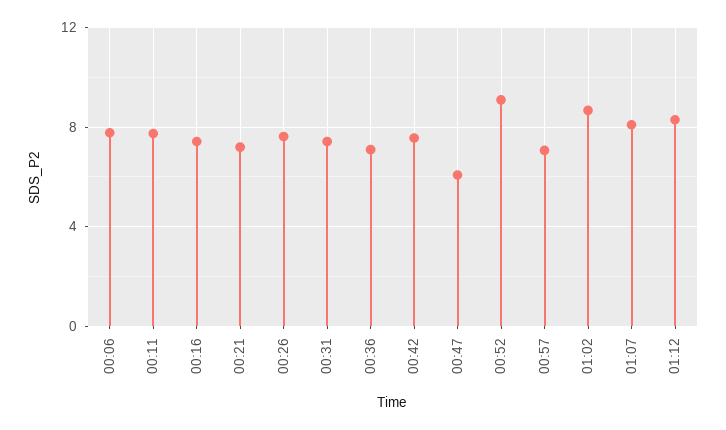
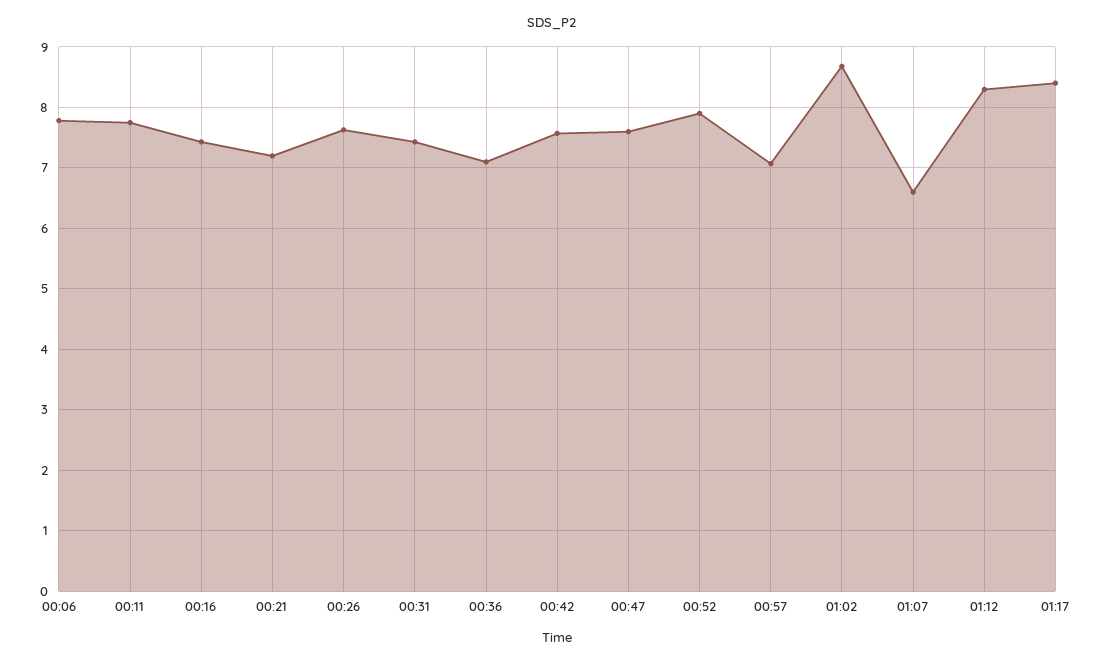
00:47: 6 -> 7.6
00:52: 9 -> 7.9
01:07: 8 -> 6.6
01:17: none -> 8.4

